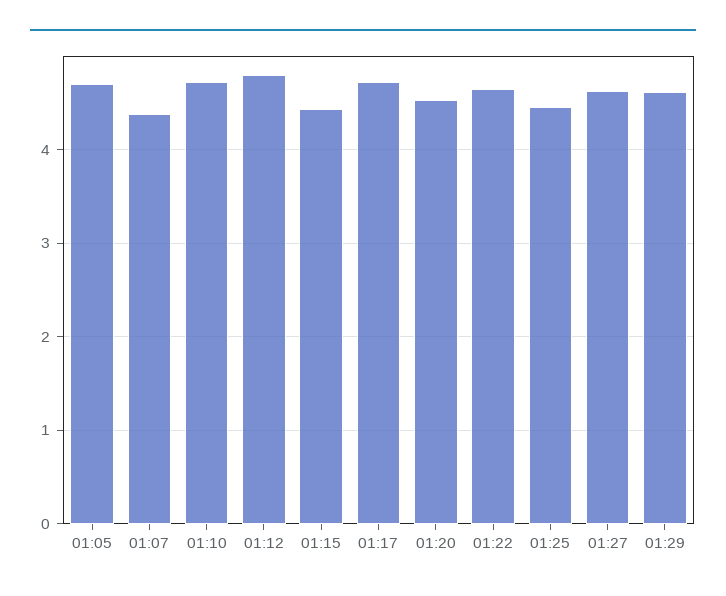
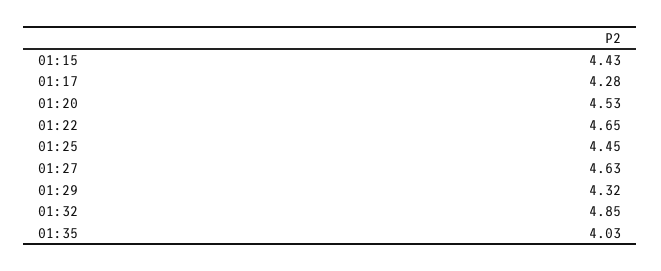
01:05: 4.7 -> none
01:07: 4.4 -> none
01:10: 4.7 -> none
01:12: 4.8 -> none
01:17: 4.7 -> 4.28
01:29: 4.6 -> 4.32
01:32: none -> 4.85
01:35: none -> 4.03

